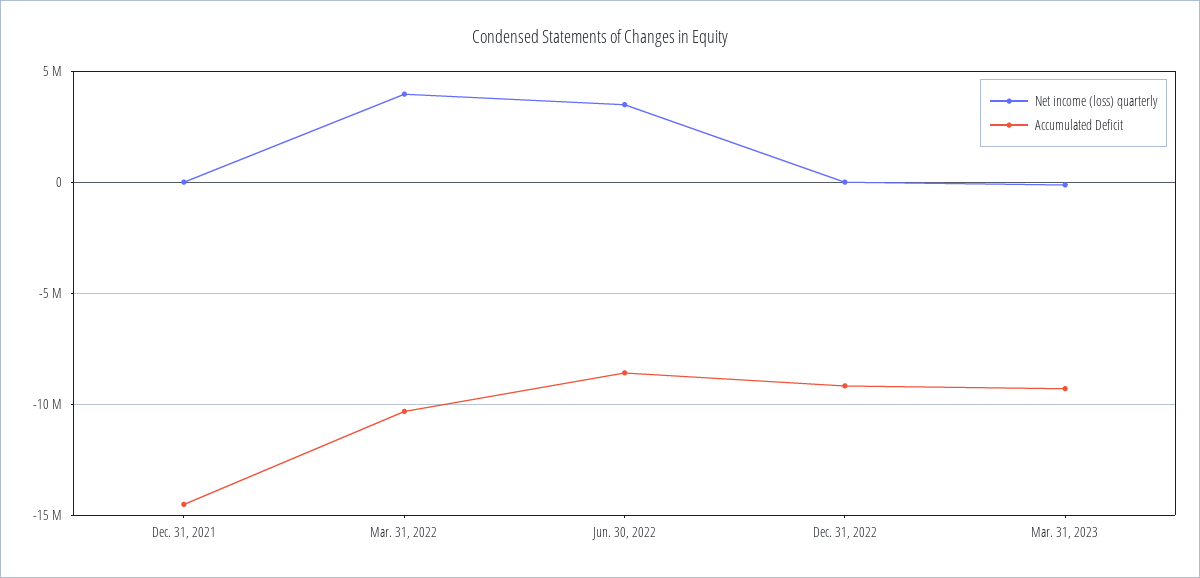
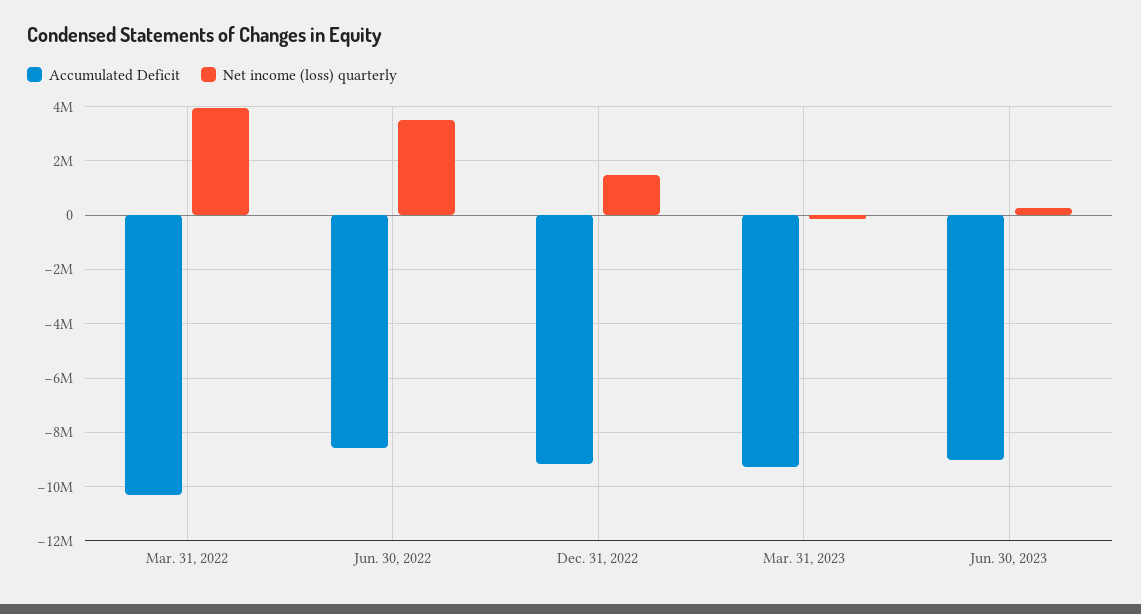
Net income (loss) quarterly, Dec. 31, 2021: 0 -> none
Accumulated Deficit, Dec. 31, 2021: -14500000 -> none
Net income (loss) quarterly, Dec. 31, 2022: 0 -> 1500000
Accumulated Deficit, Jun. 30, 2023: none -> -9000000
Net income (loss) quarterly, Jun. 30, 2023: none -> 250000

